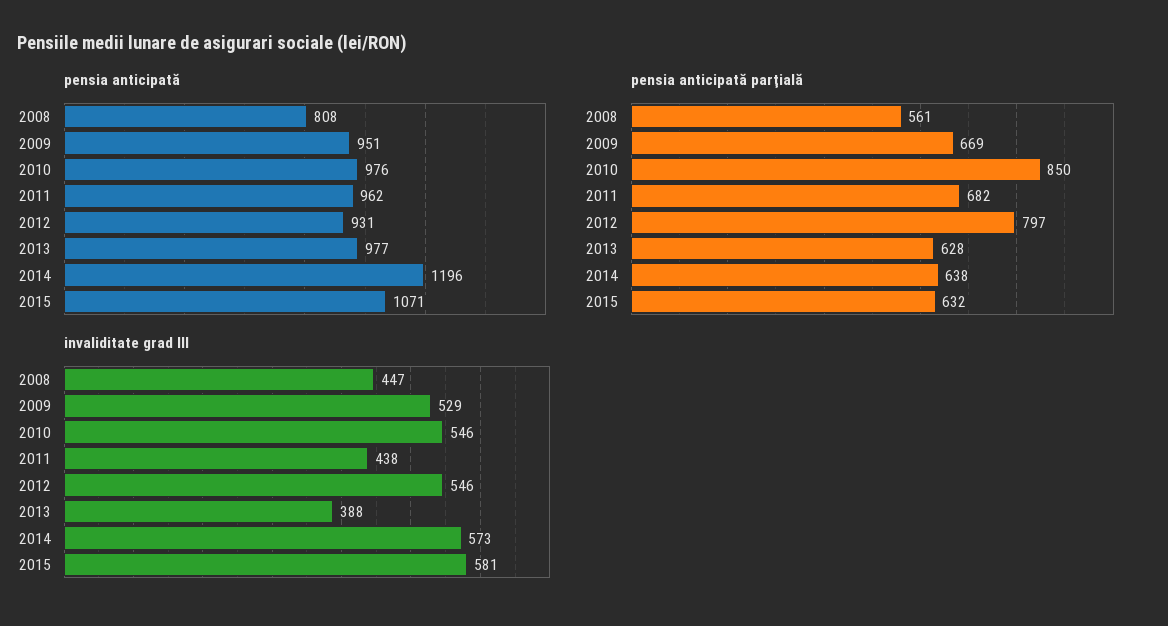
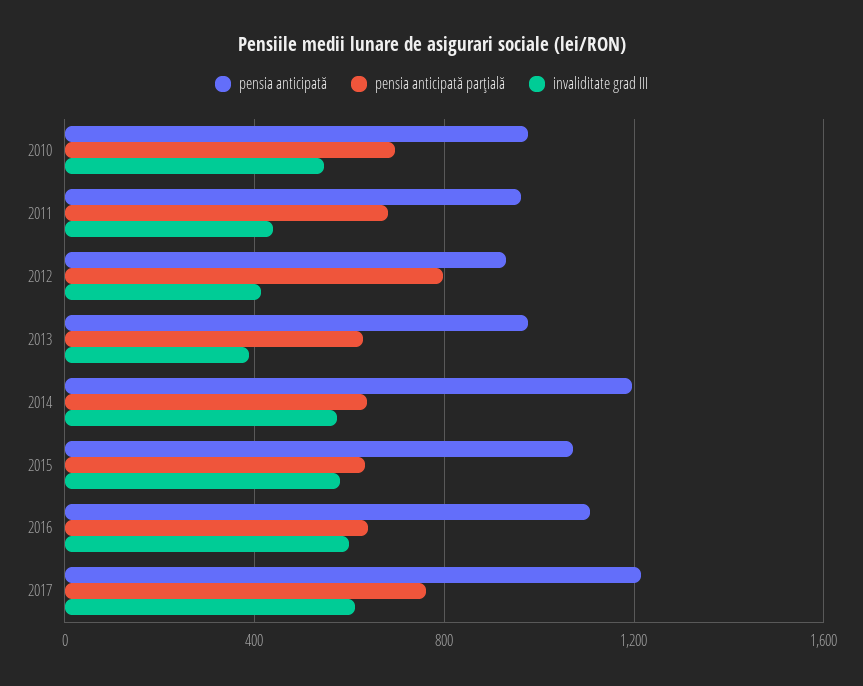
pensia anticipată, 2008: 808 -> none
pensia anticipată, 2009: 951 -> none
pensia anticipată parţială, 2008: 561 -> none
pensia anticipată parţială, 2009: 669 -> none
pensia anticipată parţială, 2010: 850 -> 700
invaliditate grad III, 2008: 447 -> none
invaliditate grad III, 2009: 529 -> none
invaliditate grad III, 2012: 546 -> 400
pensia anticipată, 2016: none -> 1100
pensia anticipată parţială, 2016: none -> 650
invaliditate grad III, 2016: none -> 600
pensia anticipată, 2017: none -> 1200
pensia anticipată parţială, 2017: none -> 750
invaliditate grad III, 2017: none -> 600

